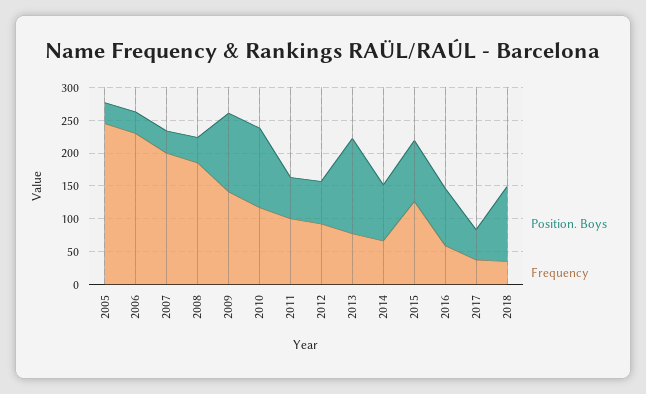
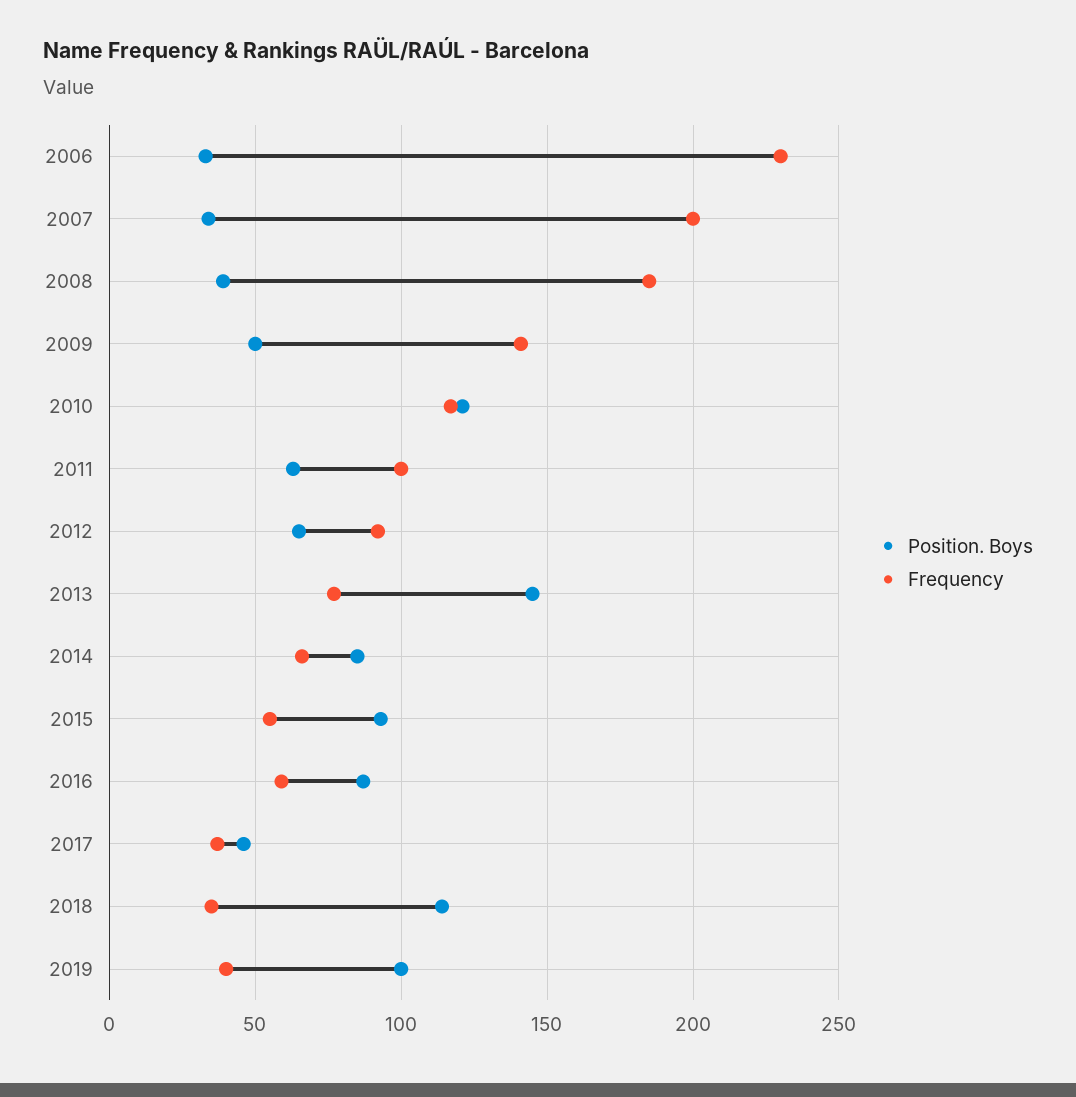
Position. Boys, 2005: 25 -> none
Frequency, 2005: 250 -> none
Position. Boys, 2009: 125 -> 50
Frequency, 2015: 125 -> 55
Position. Boys, 2019: none -> 100
Frequency, 2019: none -> 40

